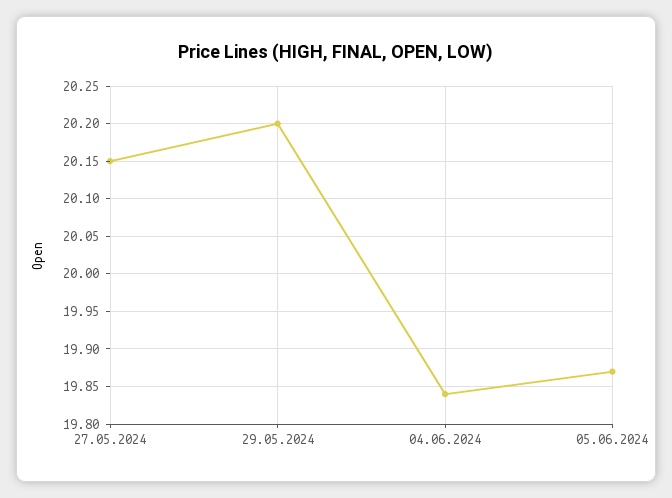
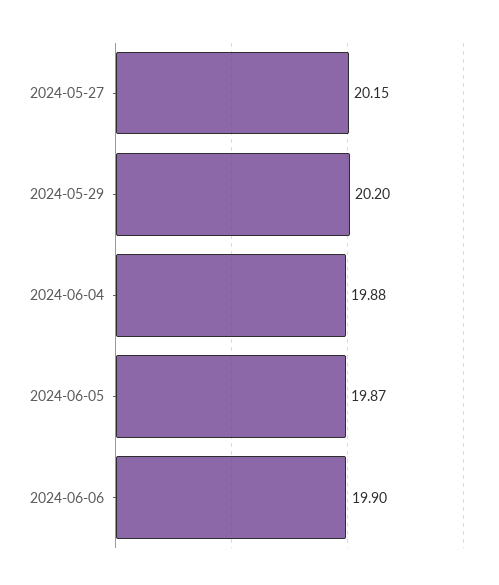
04.06.2024: 19.84 -> 19.88
2024-06-06: none -> 19.9

